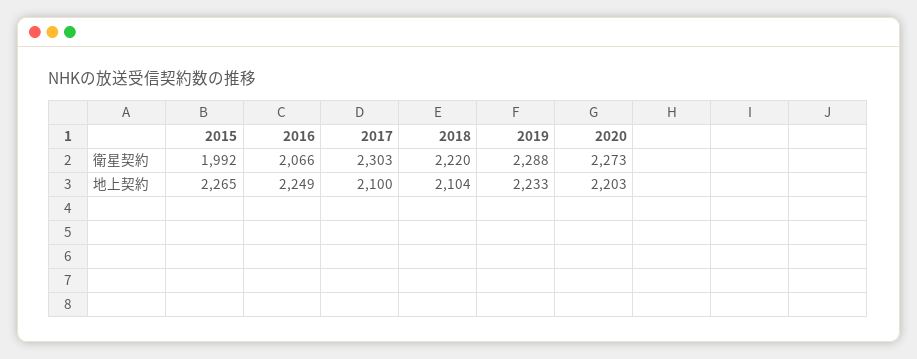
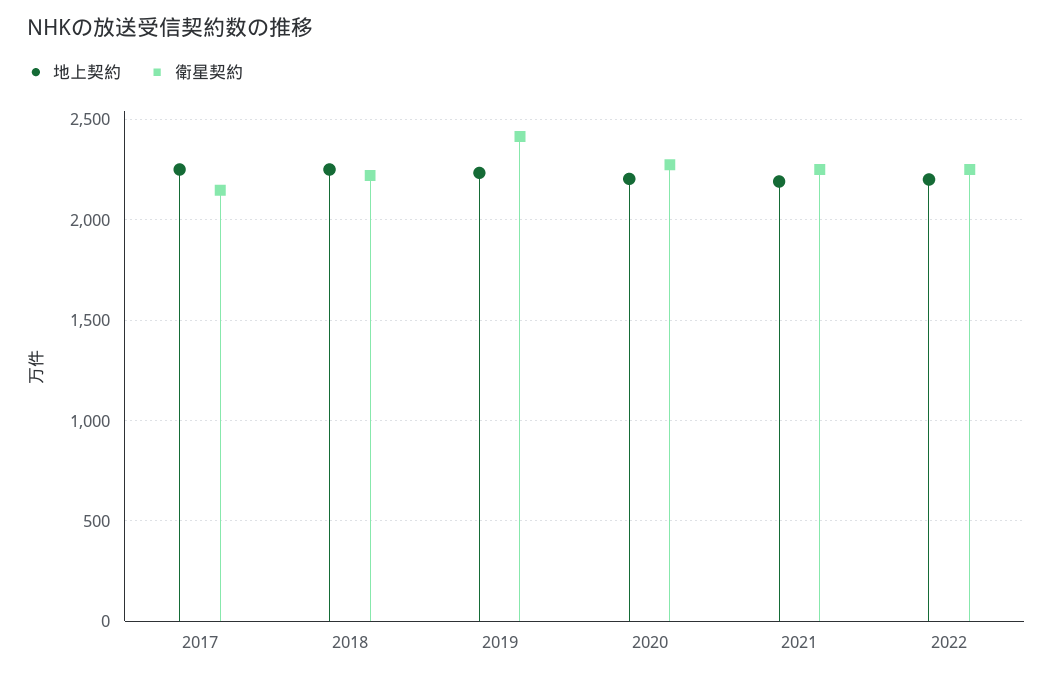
衛星契約, 2015: 1992 -> none
衛星契約, 2016: 2066 -> none
衛星契約, 2017: 2303 -> 2150
衛星契約, 2019: 2288 -> 2400
地上契約, 2015: 2265 -> none
地上契約, 2016: 2249 -> none
地上契約, 2017: 2100 -> 2250
地上契約, 2018: 2104 -> 2250
地上契約, 2021: none -> 2200
衛星契約, 2021: none -> 2250
地上契約, 2022: none -> 2200
衛星契約, 2022: none -> 2250

